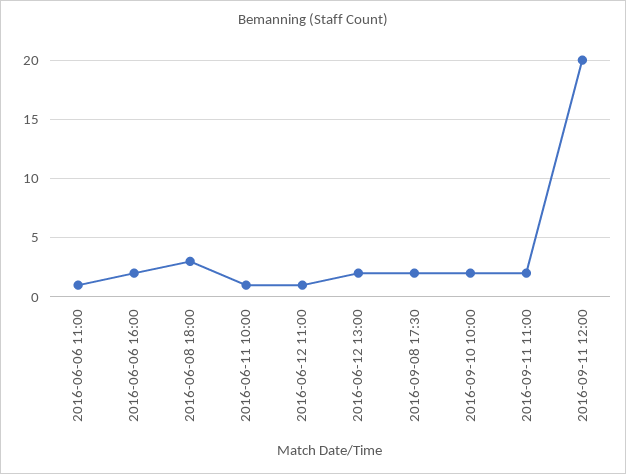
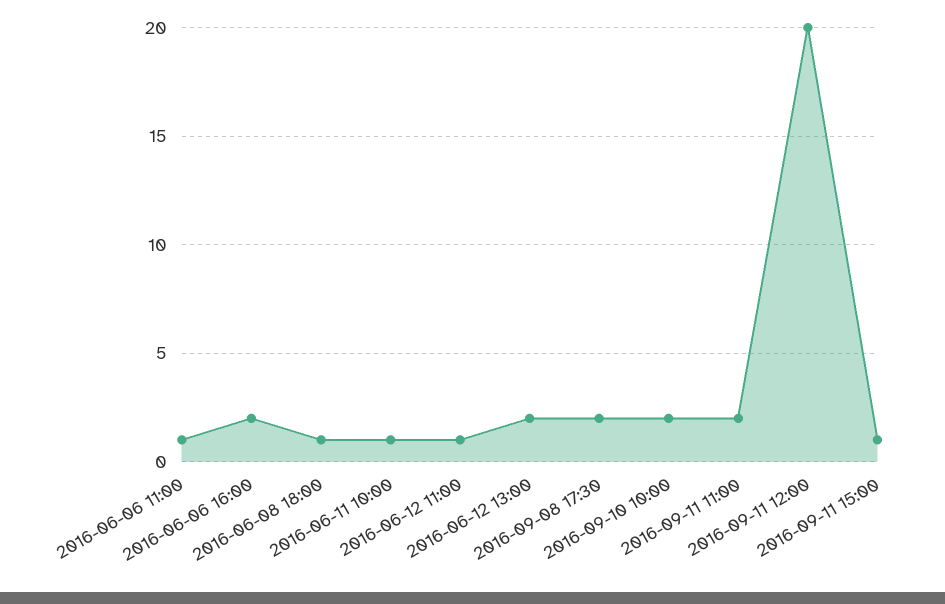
2016-06-08 18:00: 3 -> 1
2016-09-11 15:00: none -> 1

